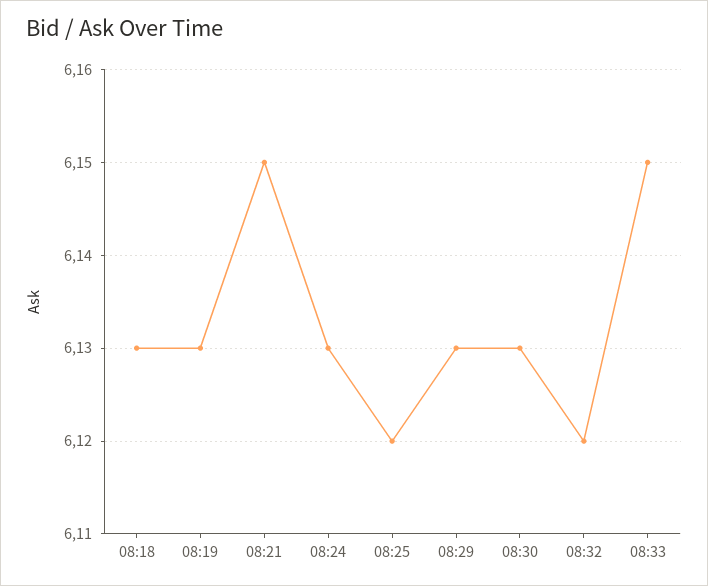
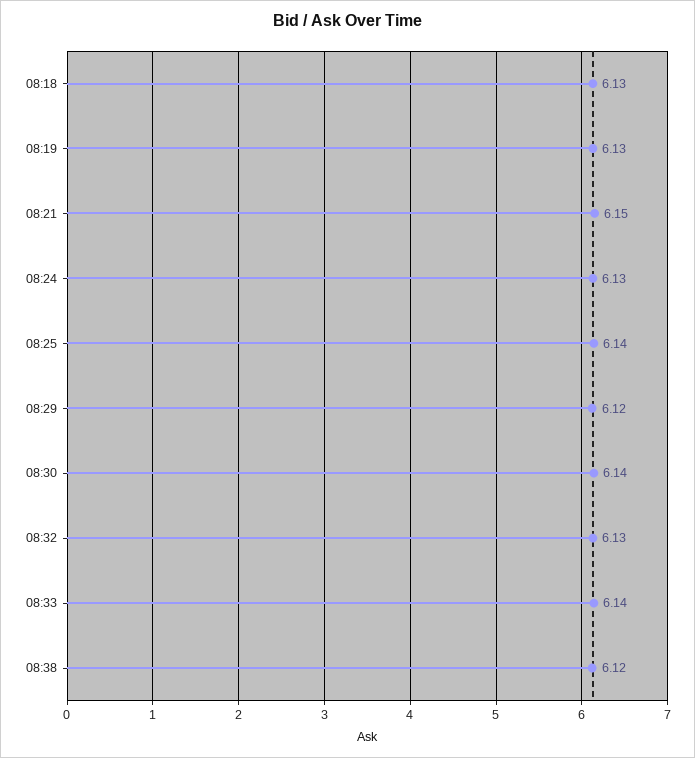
08:25: 6.12 -> 6.14
08:29: 6.13 -> 6.12
08:30: 6.13 -> 6.14
08:32: 6.12 -> 6.13
08:33: 6.15 -> 6.14
08:38: none -> 6.12

